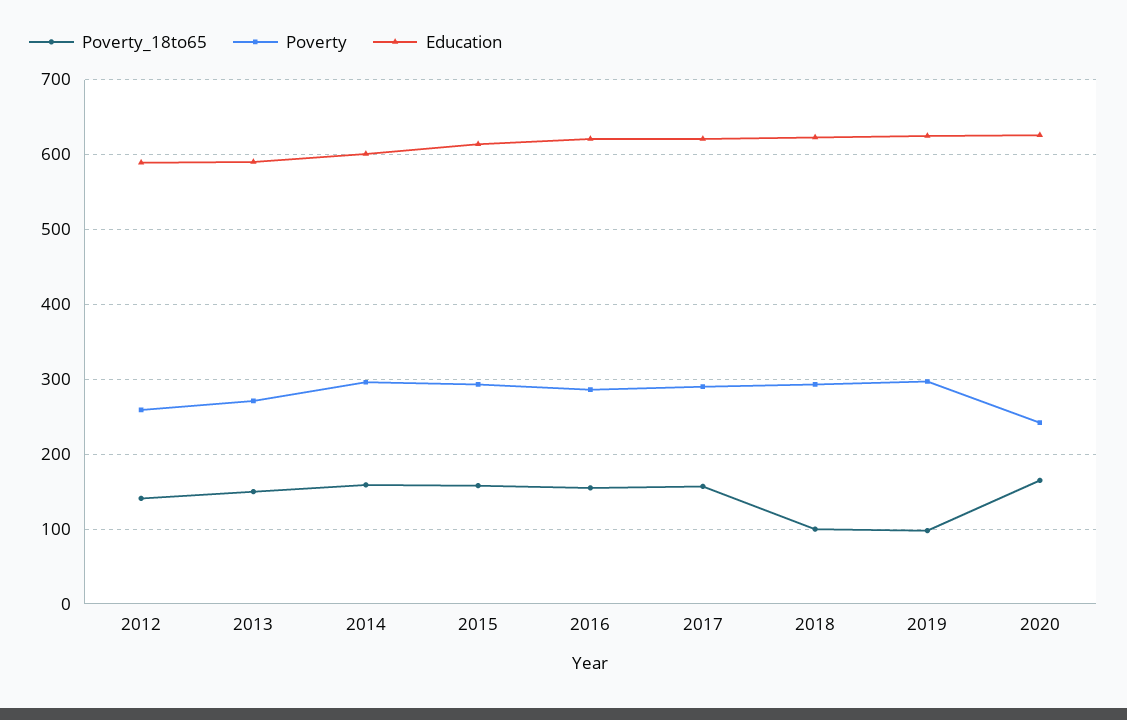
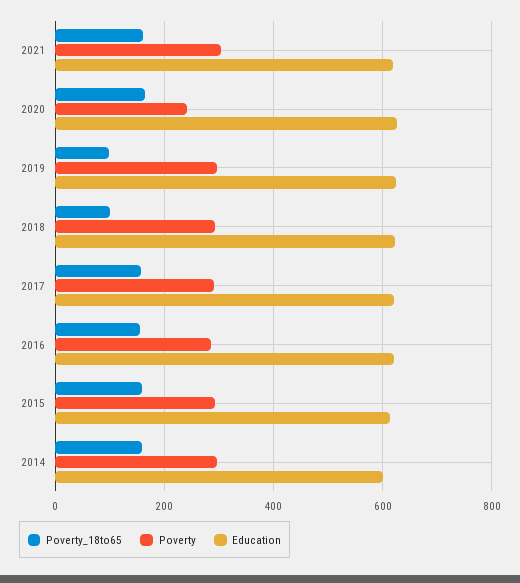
Poverty_18to65, 2012: 140 -> none
Poverty, 2012: 260 -> none
Education, 2012: 590 -> none
Poverty_18to65, 2013: 150 -> none
Poverty, 2013: 270 -> none
Education, 2013: 590 -> none
Poverty_18to65, 2021: none -> 160
Poverty, 2021: none -> 300
Education, 2021: none -> 620

